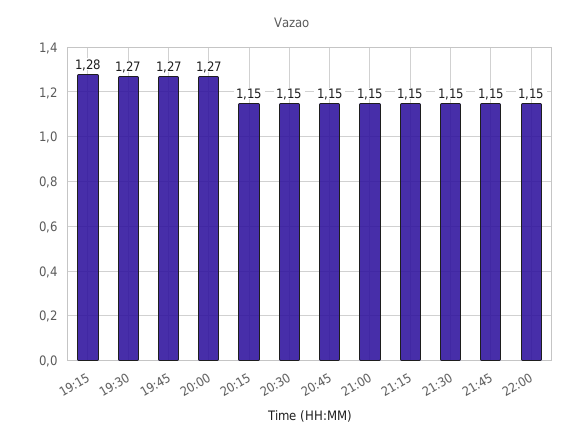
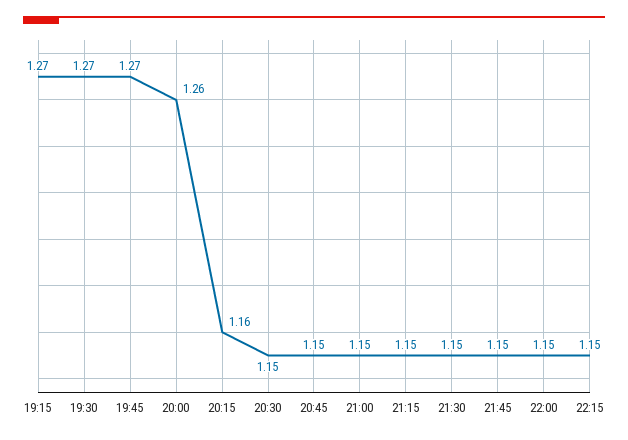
19:15: 1.28 -> 1.27
20:00: 1.27 -> 1.26
20:15: 1.15 -> 1.16
22:15: none -> 1.15

